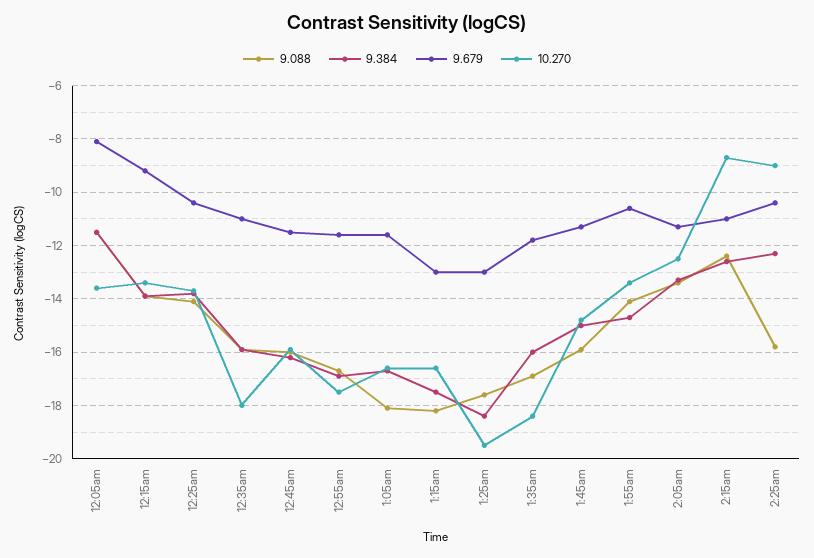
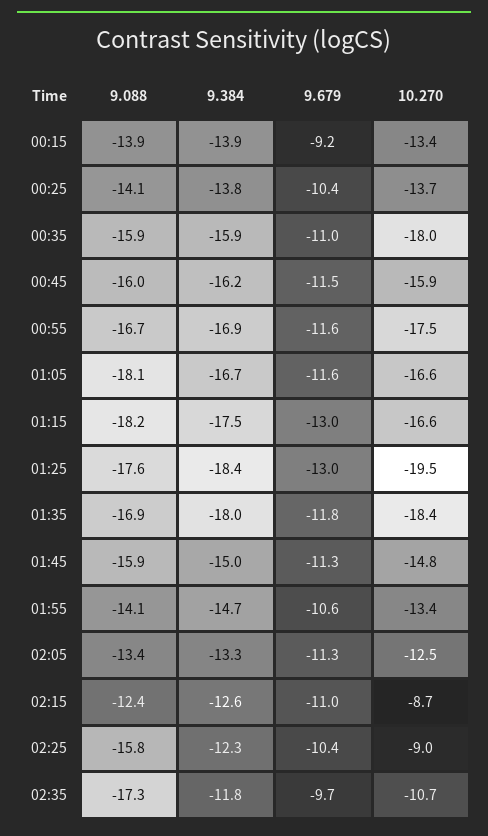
9.088, 12:05am: -11.5 -> none
9.384, 12:05am: -11.5 -> none
9.679, 12:05am: -8 -> none
10.270, 12:05am: -13.5 -> none
9.384, 1:35am: -16 -> -18
9.088, 02:35: none -> -17.3
9.384, 02:35: none -> -11.8
9.679, 02:35: none -> -9.7
10.270, 02:35: none -> -10.7

